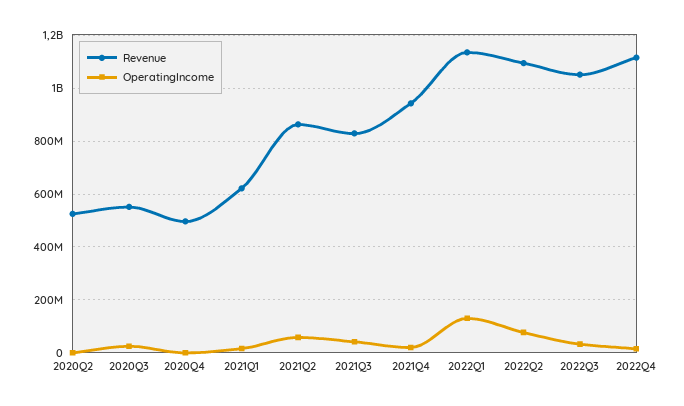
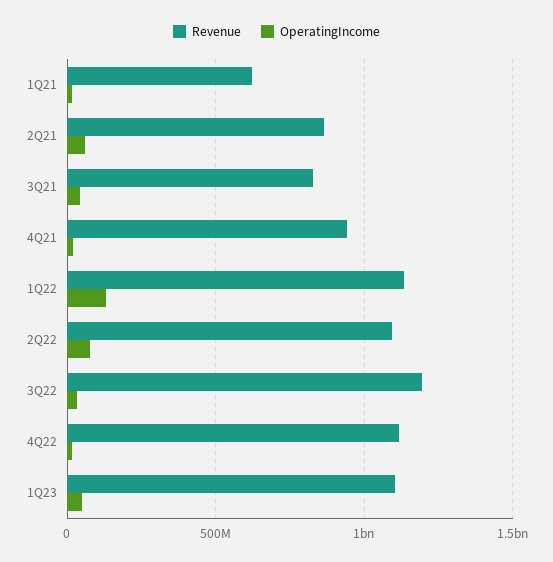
Revenue, 2020Q2: 525000000 -> none
OperatingIncome, 2020Q2: 0 -> none
Revenue, 2020Q3: 550000000 -> none
OperatingIncome, 2020Q3: 25000000 -> none
Revenue, 2020Q4: 500000000 -> none
OperatingIncome, 2020Q4: 0 -> none
Revenue, 2022Q3: 1050000000 -> 1200000000
Revenue, 1Q23: none -> 1100000000
OperatingIncome, 1Q23: none -> 50000000

